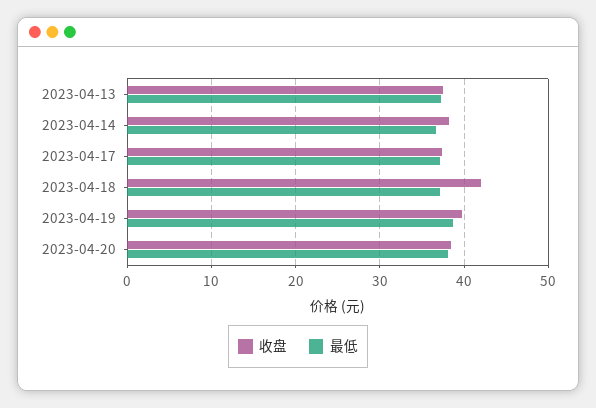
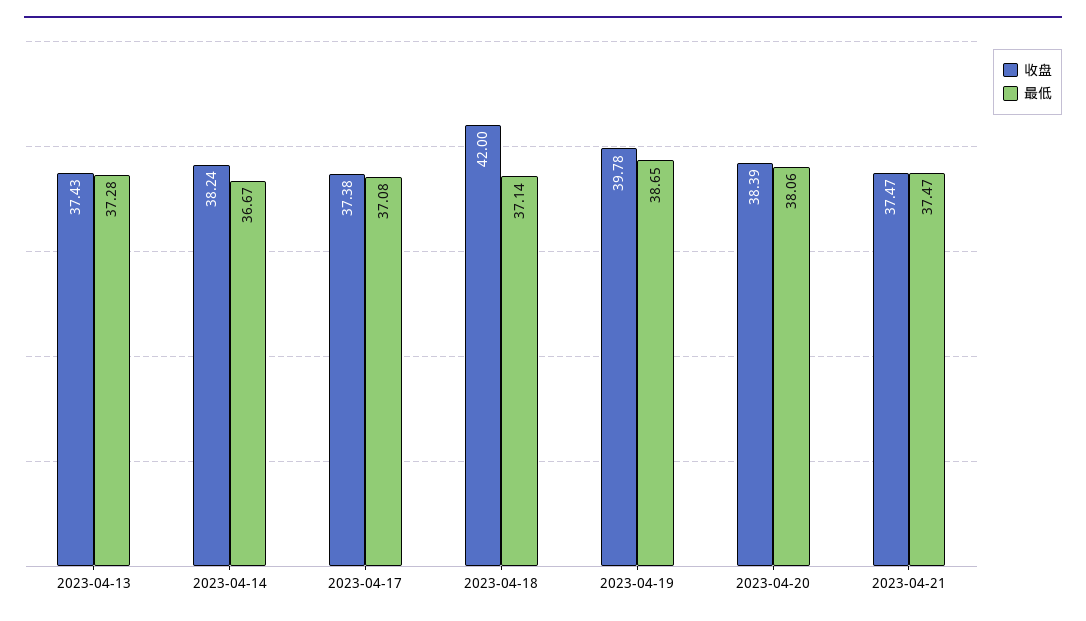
收盘, 2023-04-21: none -> 37.47
最低, 2023-04-21: none -> 37.47

